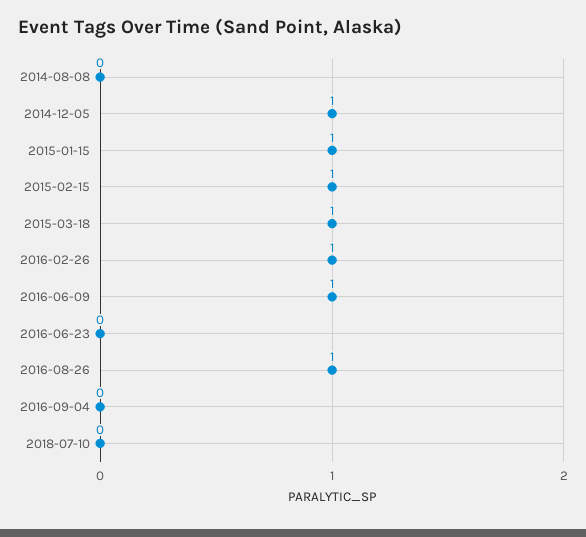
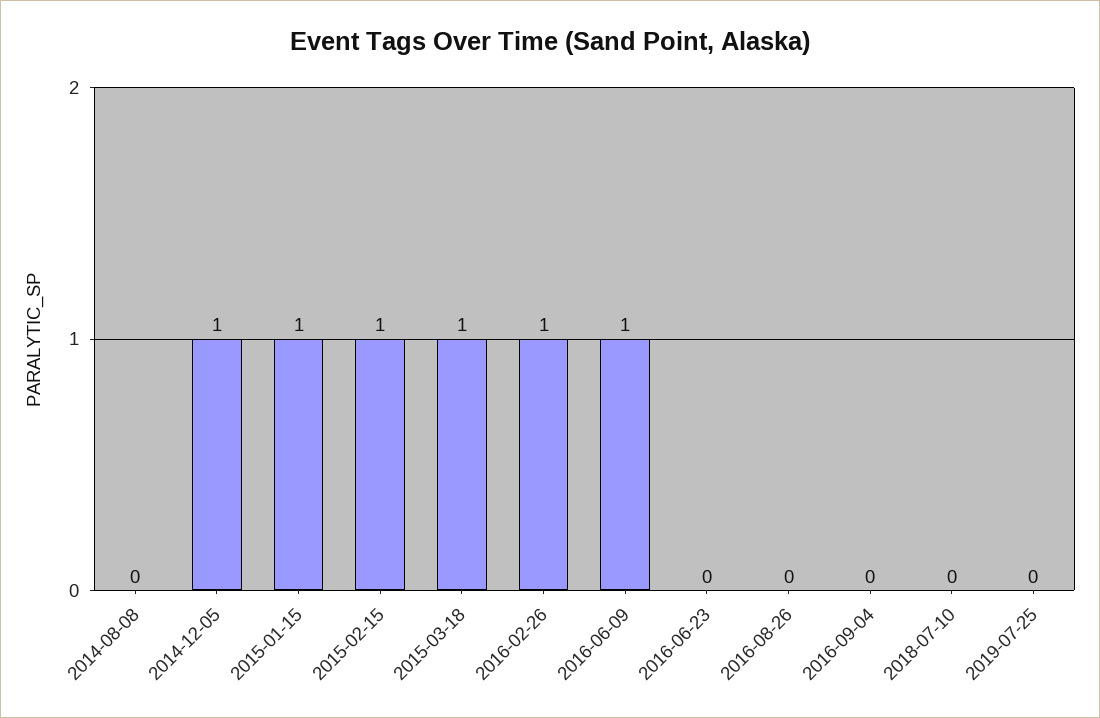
2016-08-26: 1 -> 0
2019-07-25: none -> 0

